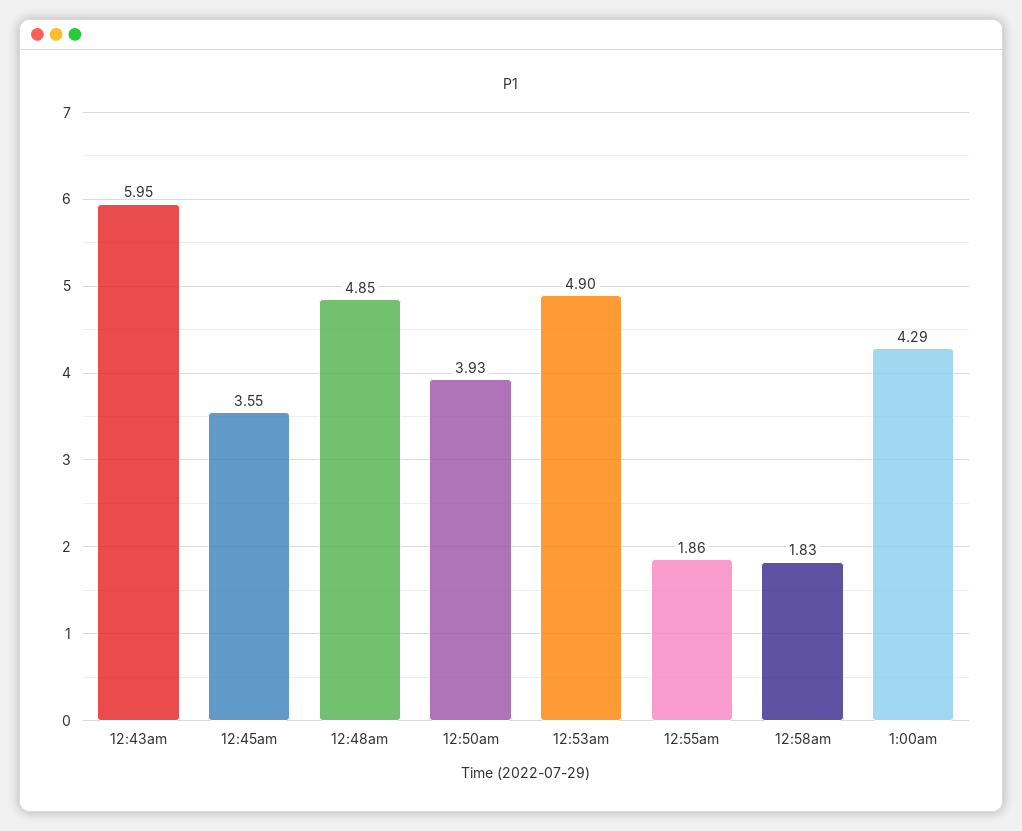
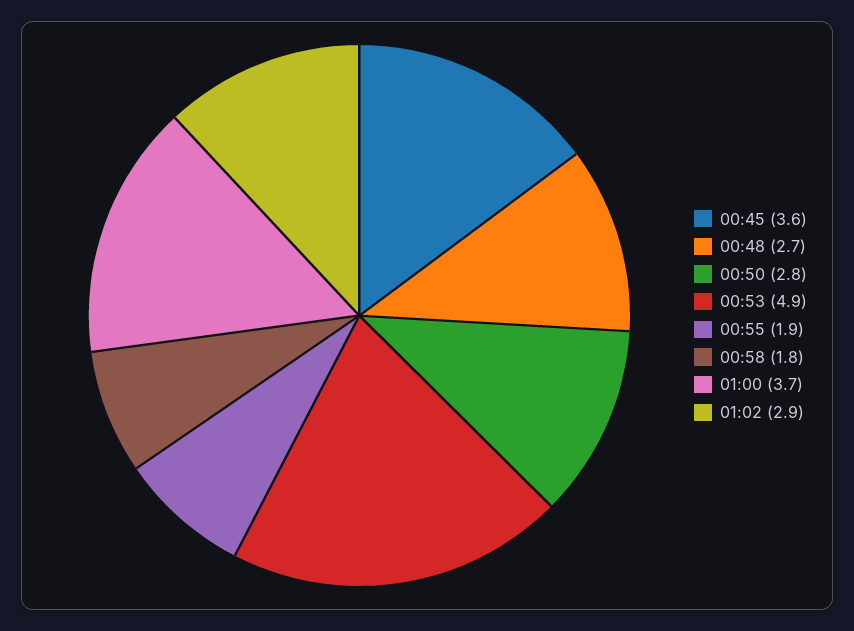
12:43am: 5.95 -> none
12:48am: 4.85 -> 2.7
12:50am: 3.93 -> 2.8
1:00am: 4.29 -> 3.7
01:02: none -> 2.9

